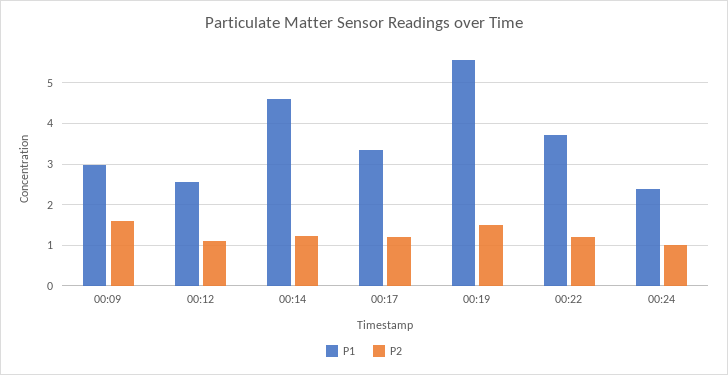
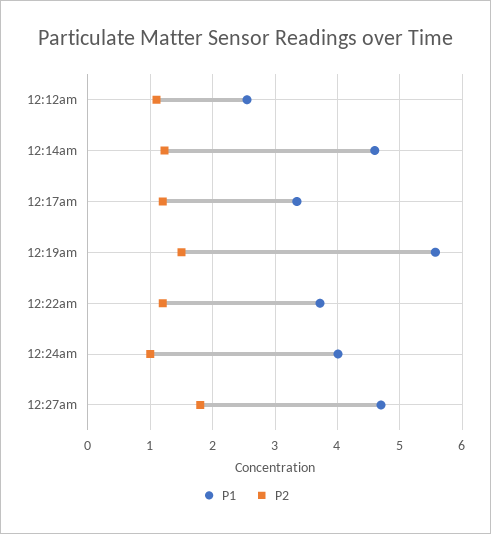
P1, 00:09: 3 -> none
P2, 00:09: 1.6 -> none
P1, 00:24: 2.4 -> 4
P1, 12:27am: none -> 4.7
P2, 12:27am: none -> 1.8

